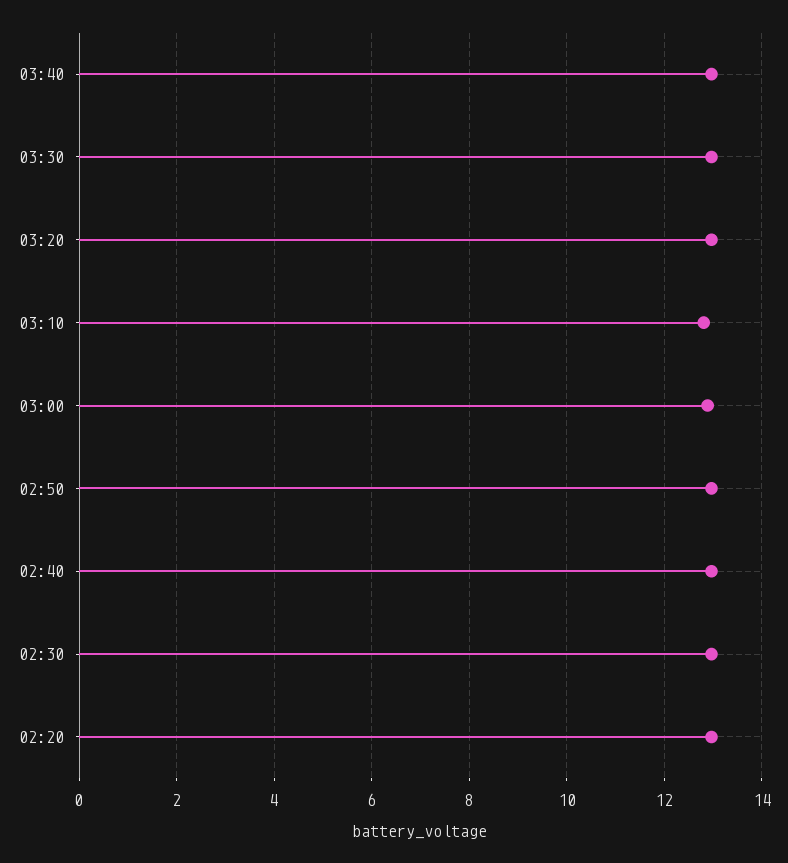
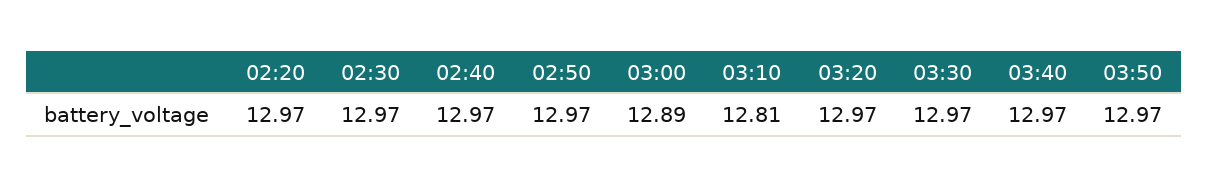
03:50: none -> 12.97

